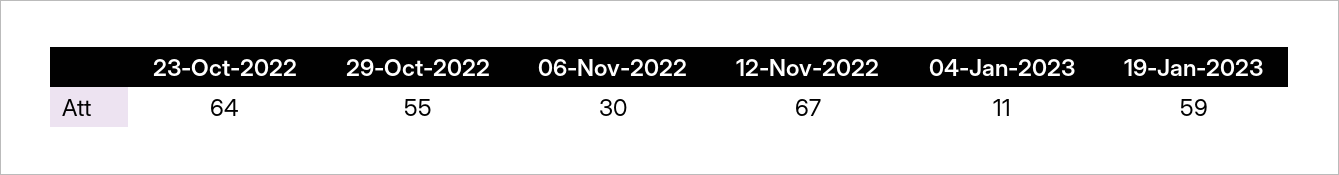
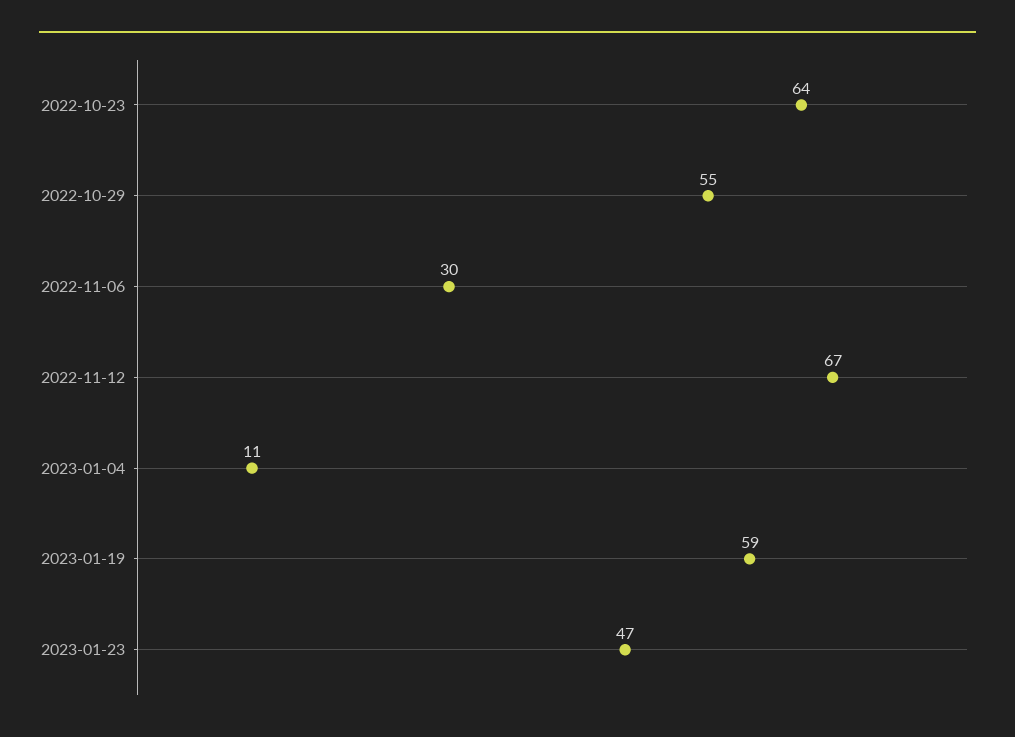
2023-01-23: none -> 47

